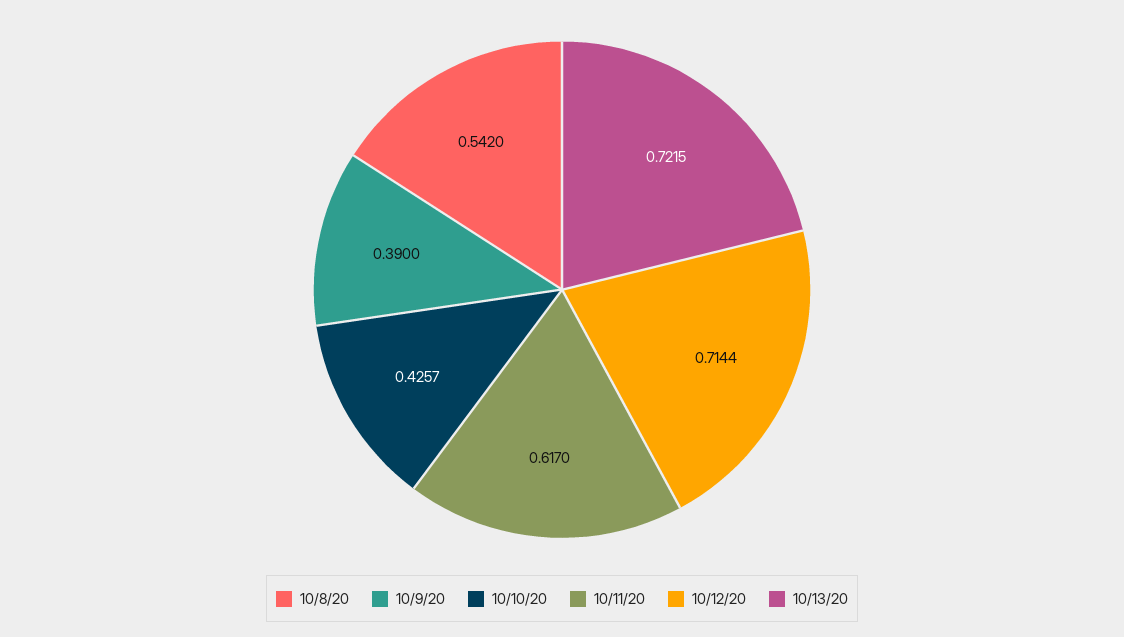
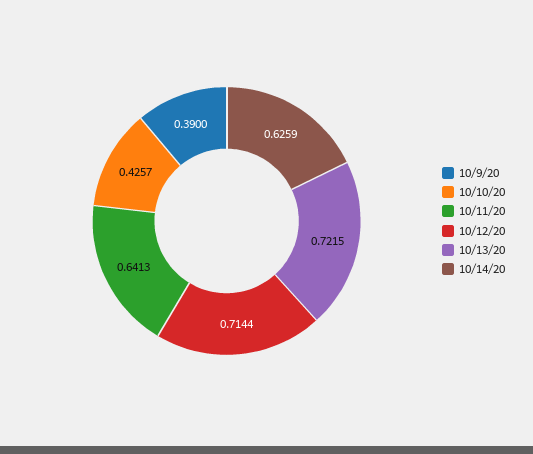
10/8/20: 0.542 -> none
10/11/20: 0.617 -> 0.6413
10/14/20: none -> 0.6259

